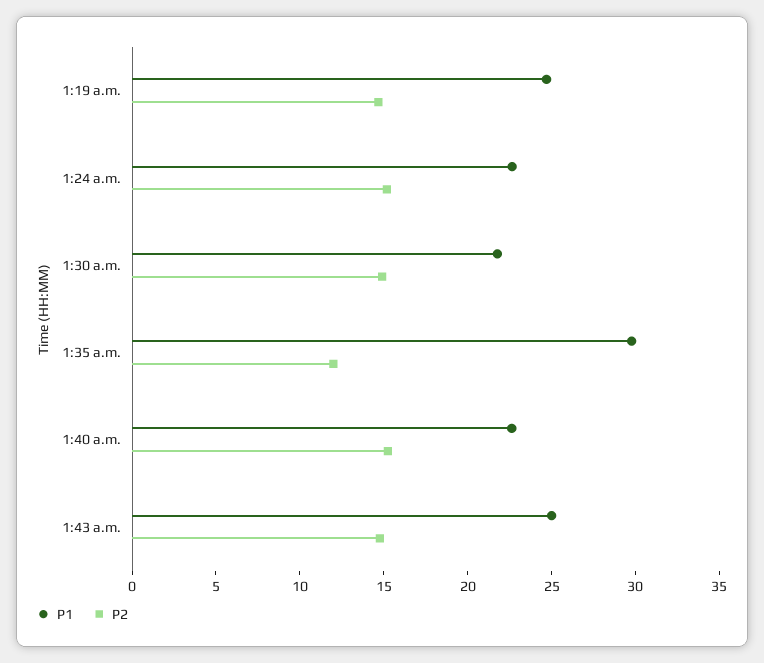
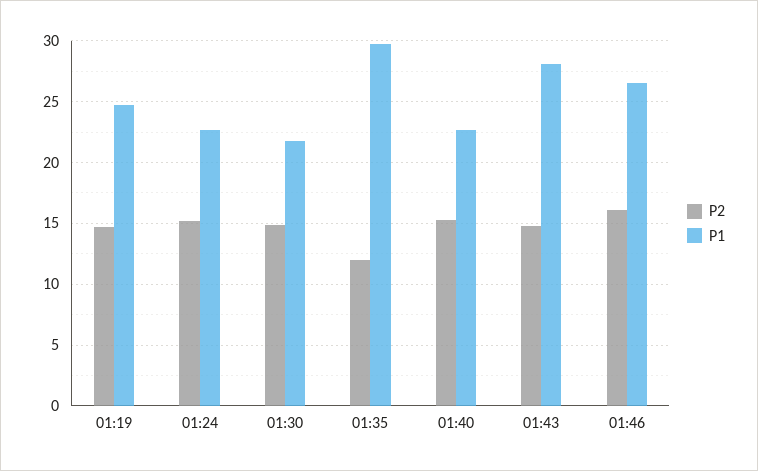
P1, 1:43 a.m.: 25 -> 28
P2, 01:46: none -> 16
P1, 01:46: none -> 26.5

